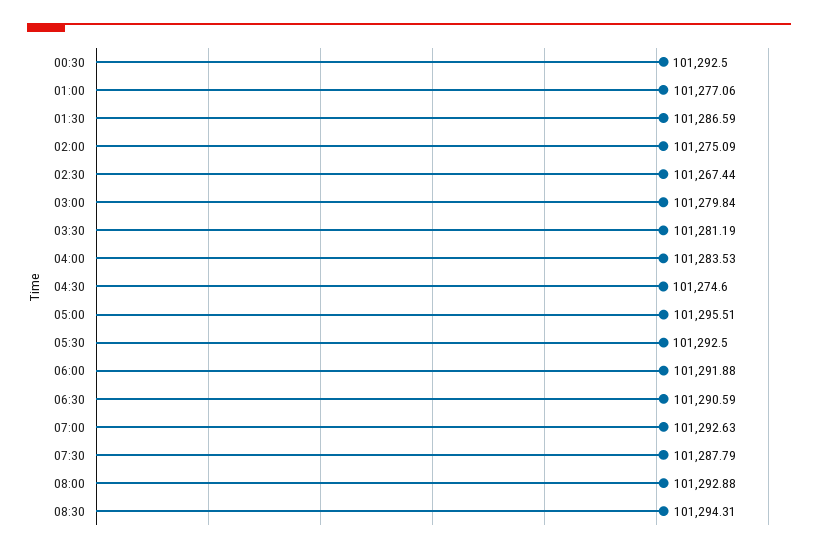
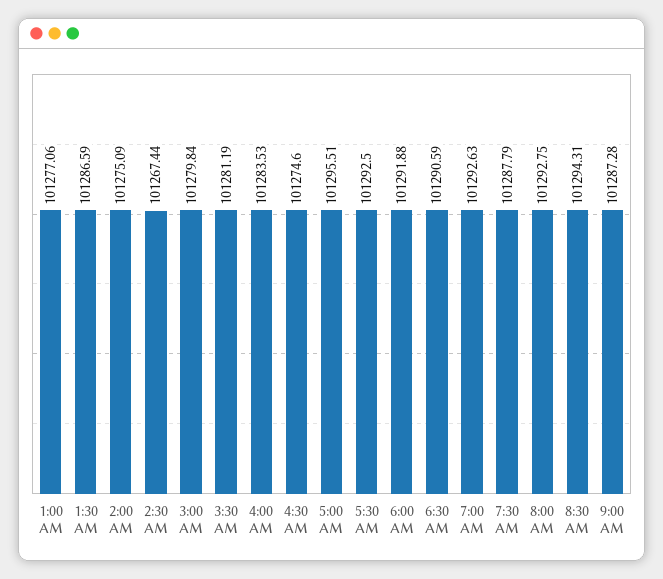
00:30: 101292.5 -> none
08:00: 101292.88 -> 101292.75
9:00 AM: none -> 101287.28

